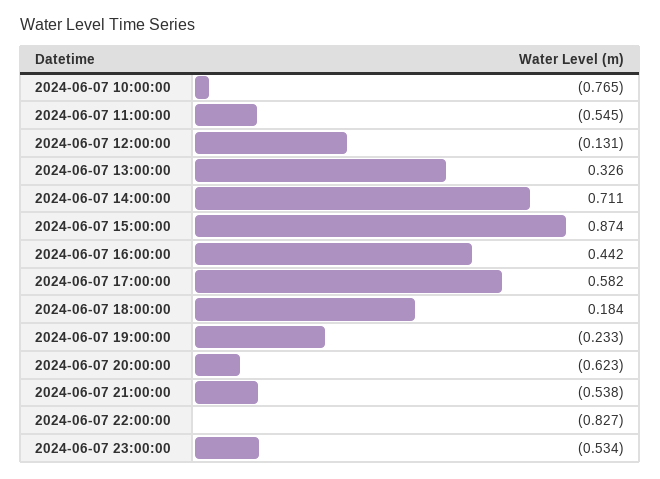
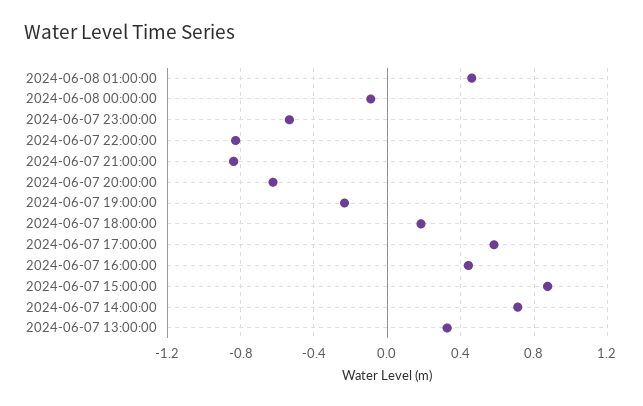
2024-06-07 10:00:00: -0.765 -> none
2024-06-07 11:00:00: -0.545 -> none
2024-06-07 12:00:00: -0.131 -> none
2024-06-07 21:00:00: -0.538 -> -0.85
2024-06-08 01:00:00: none -> 0.45
2024-06-08 00:00:00: none -> -0.1

